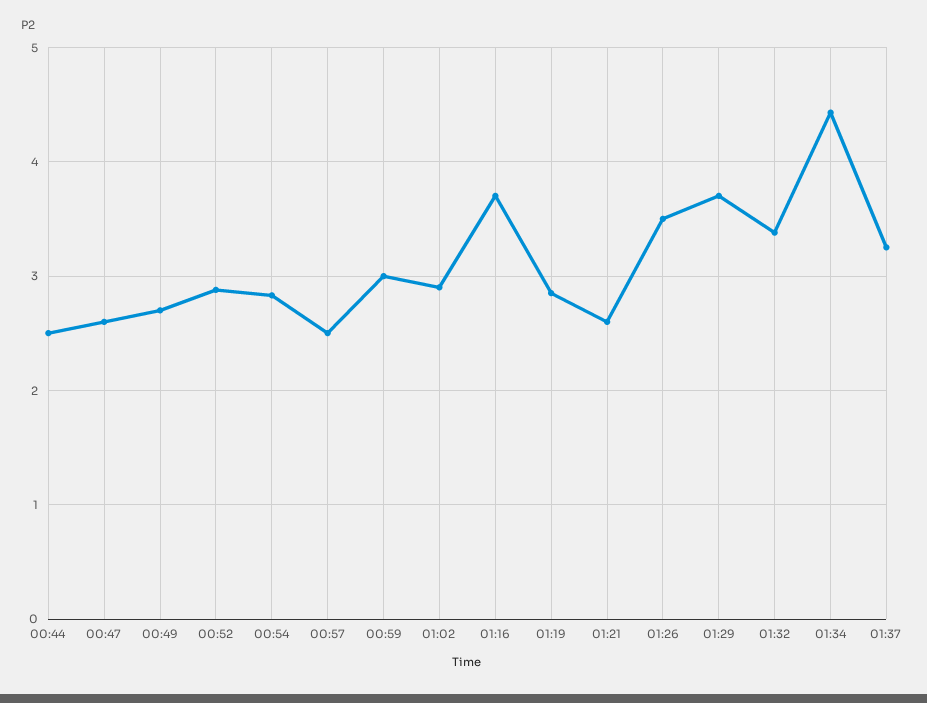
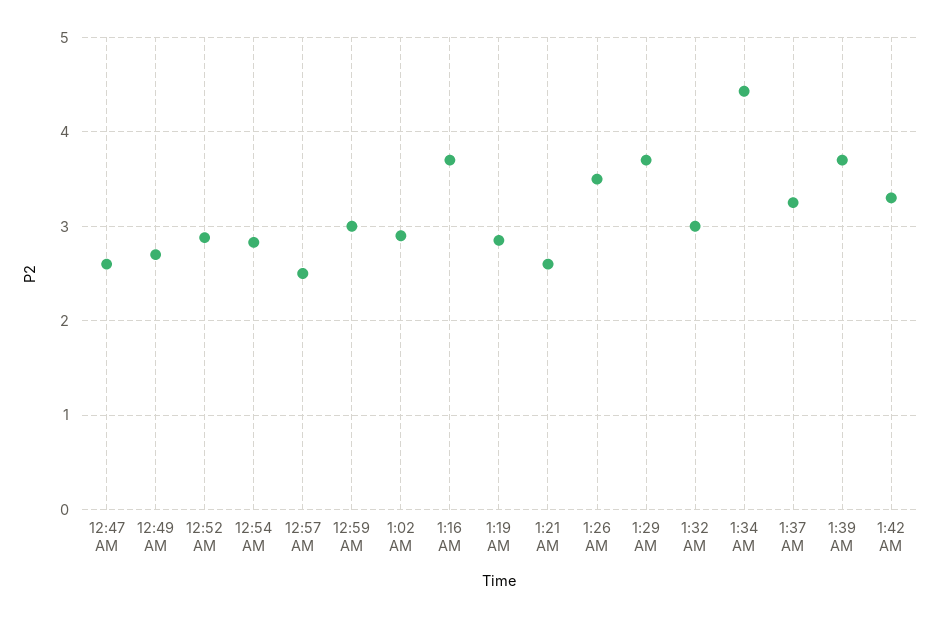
00:44: 2.5 -> none
01:32: 3.4 -> 3
1:39 AM: none -> 3.7
1:42 AM: none -> 3.3

